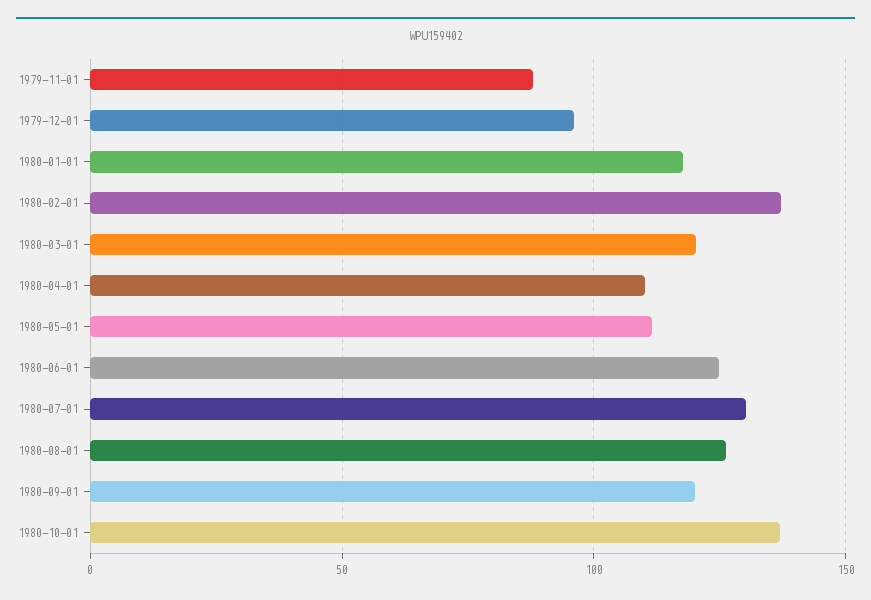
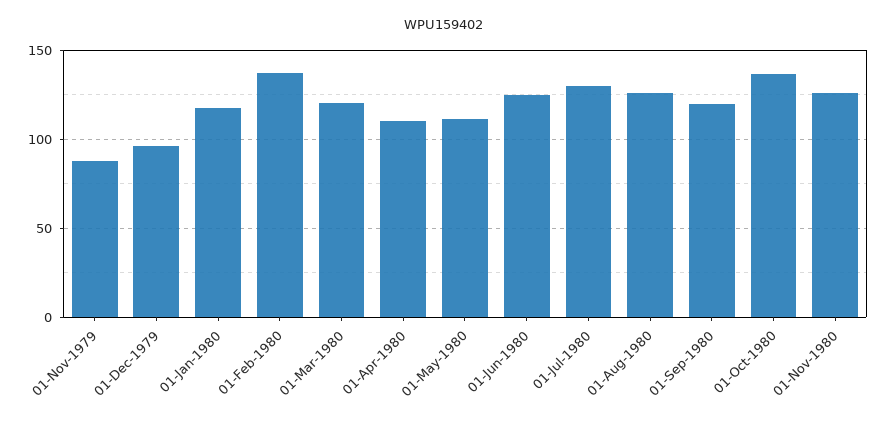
01-Nov-1980: none -> 125

